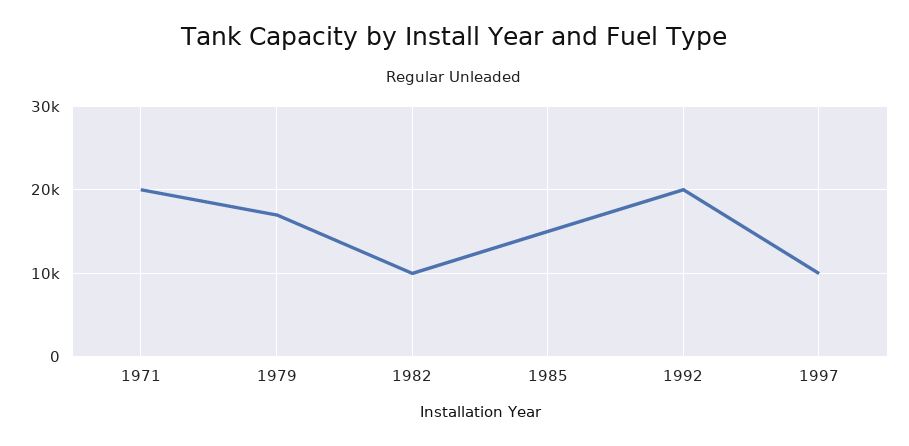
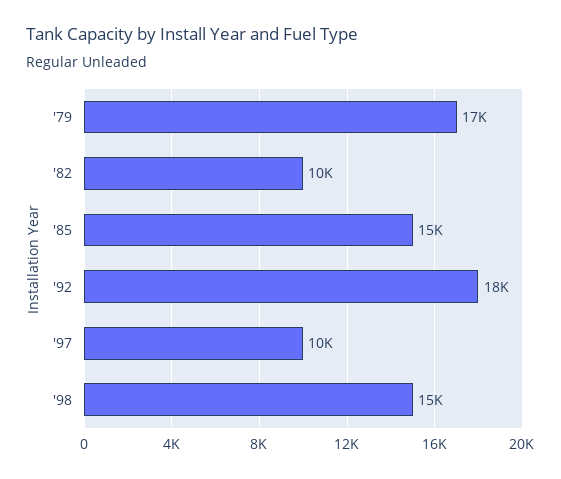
1971: 20000 -> none
1992: 20000 -> 18000
'98: none -> 15000

